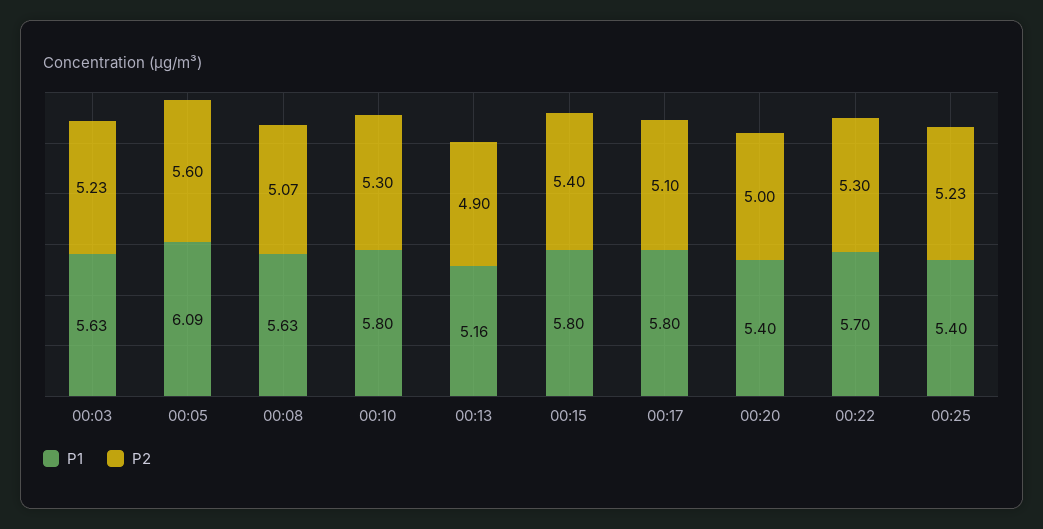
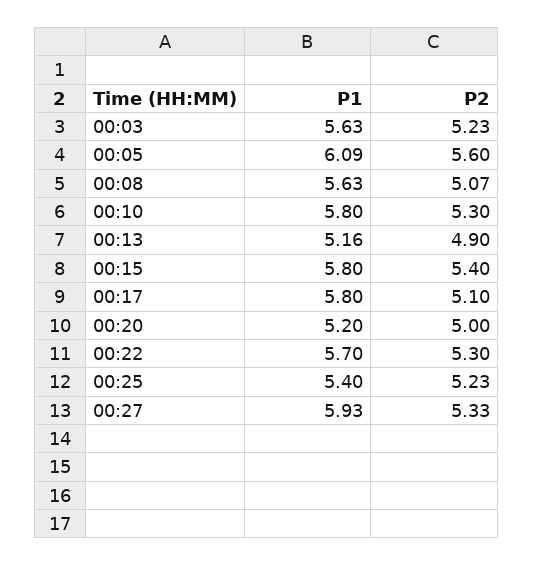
P1, 00:20: 5.4 -> 5.2
P1, 00:27: none -> 5.93
P2, 00:27: none -> 5.33

